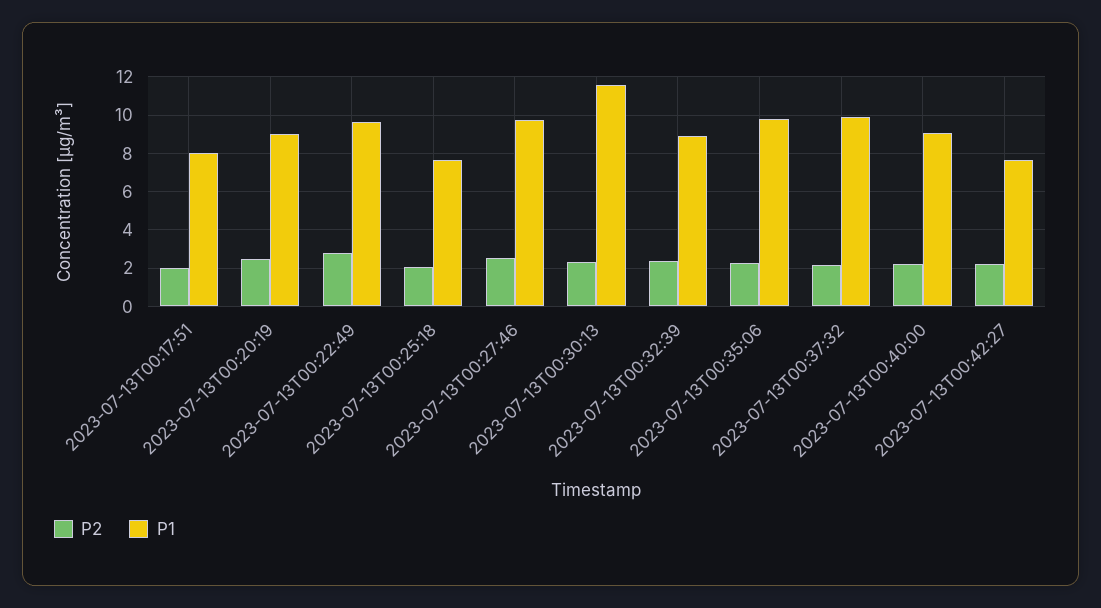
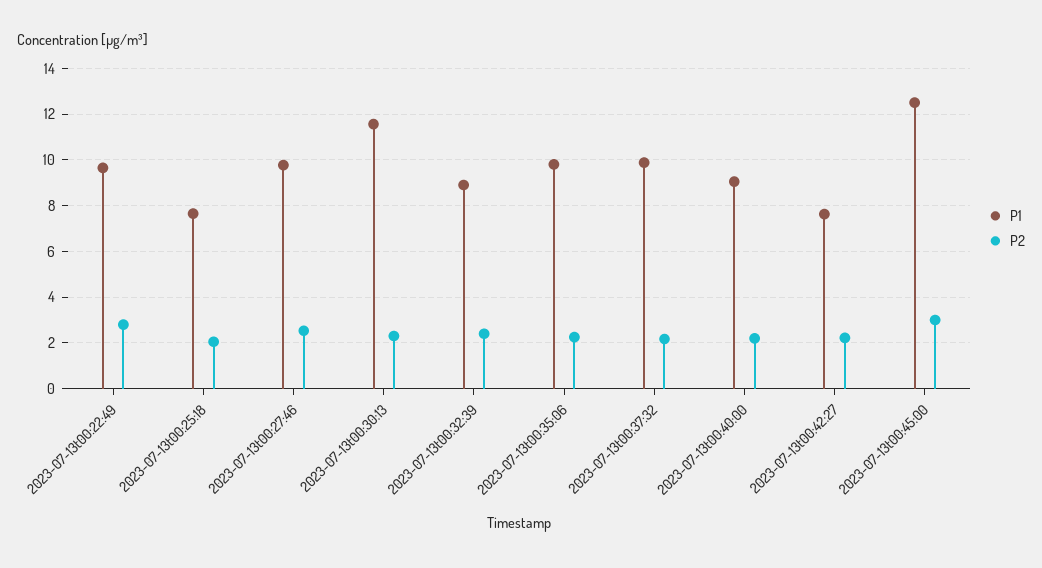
P2, 2023-07-13T00:17:51: 2 -> none
P1, 2023-07-13T00:17:51: 8 -> none
P2, 2023-07-13T00:20:19: 2.5 -> none
P1, 2023-07-13T00:20:19: 9 -> none
P1, 2023-07-13t00:45:00: none -> 12.5
P2, 2023-07-13t00:45:00: none -> 3

